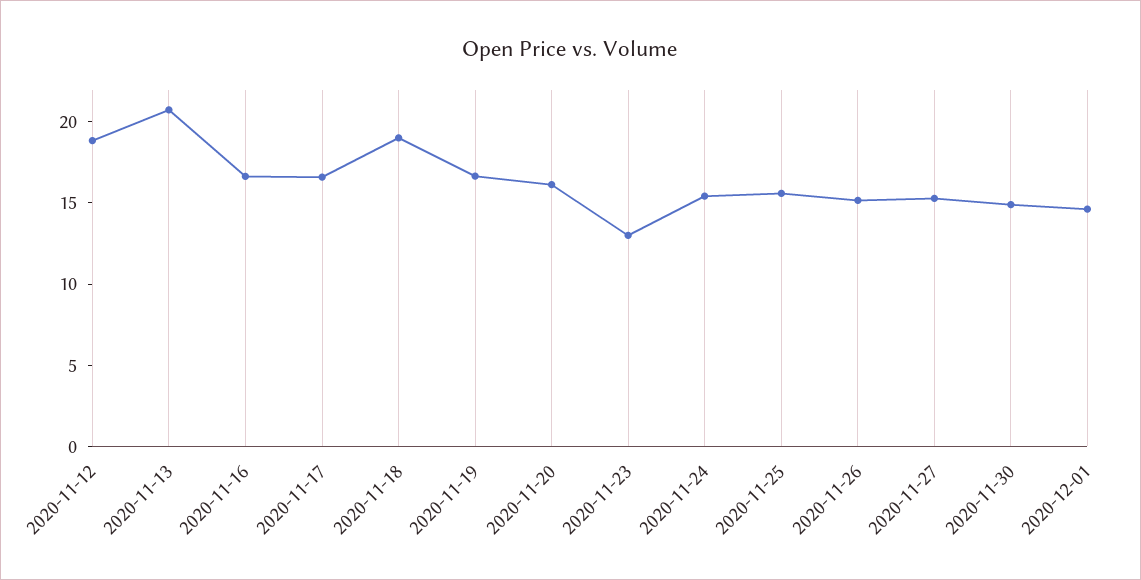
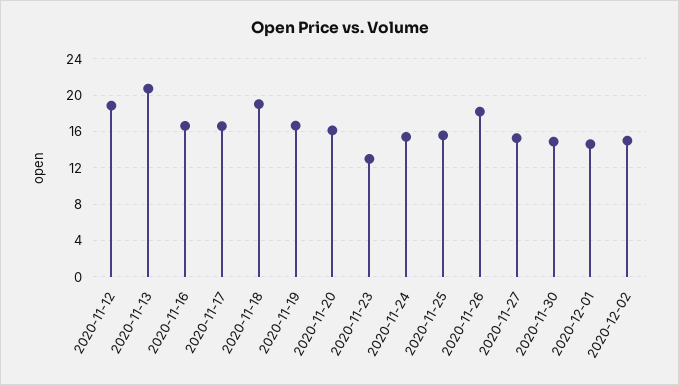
2020-11-26: 15 -> 18
2020-12-02: none -> 15

